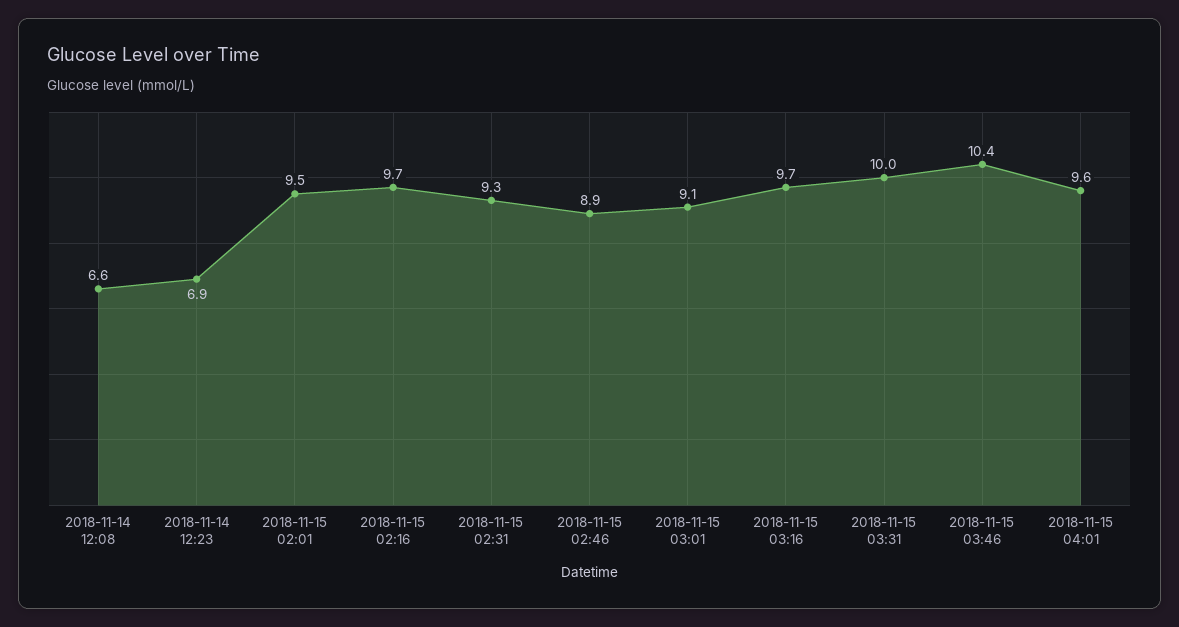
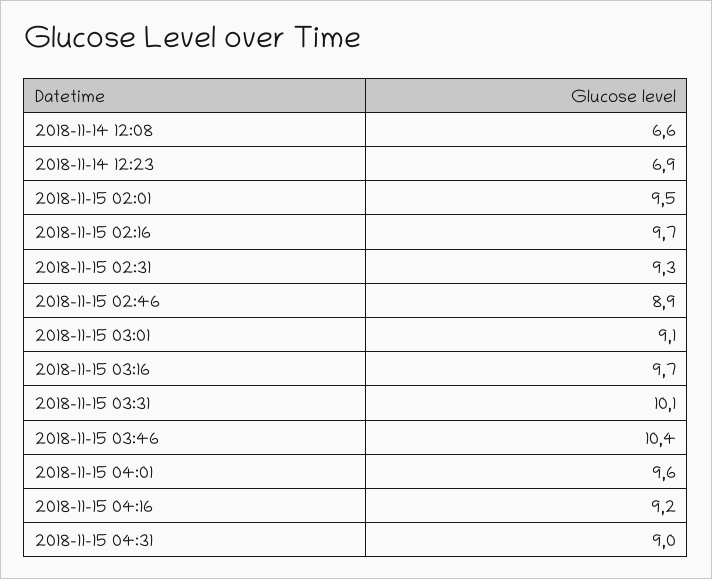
2018-11-15 03:31: 10 -> 10.1
2018-11-15 04:16: none -> 9.2
2018-11-15 04:31: none -> 9

